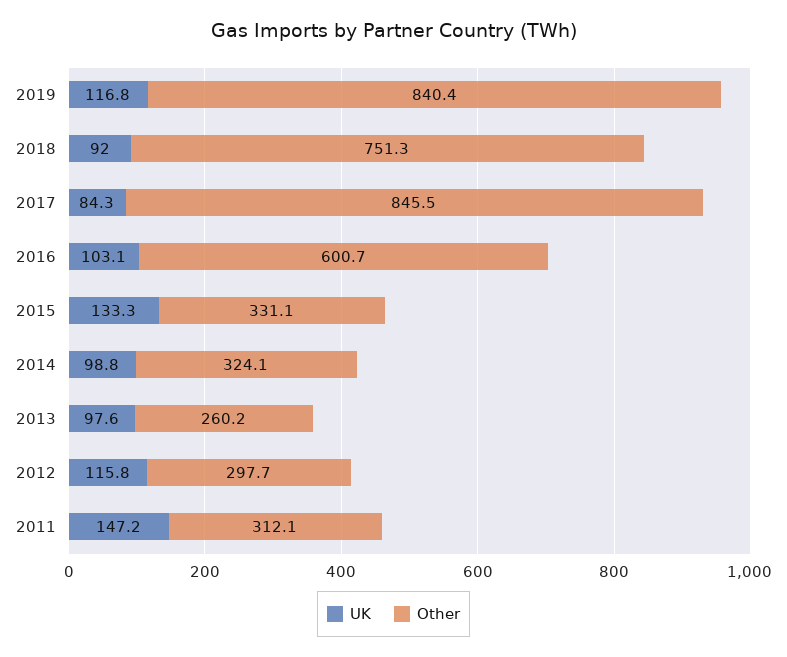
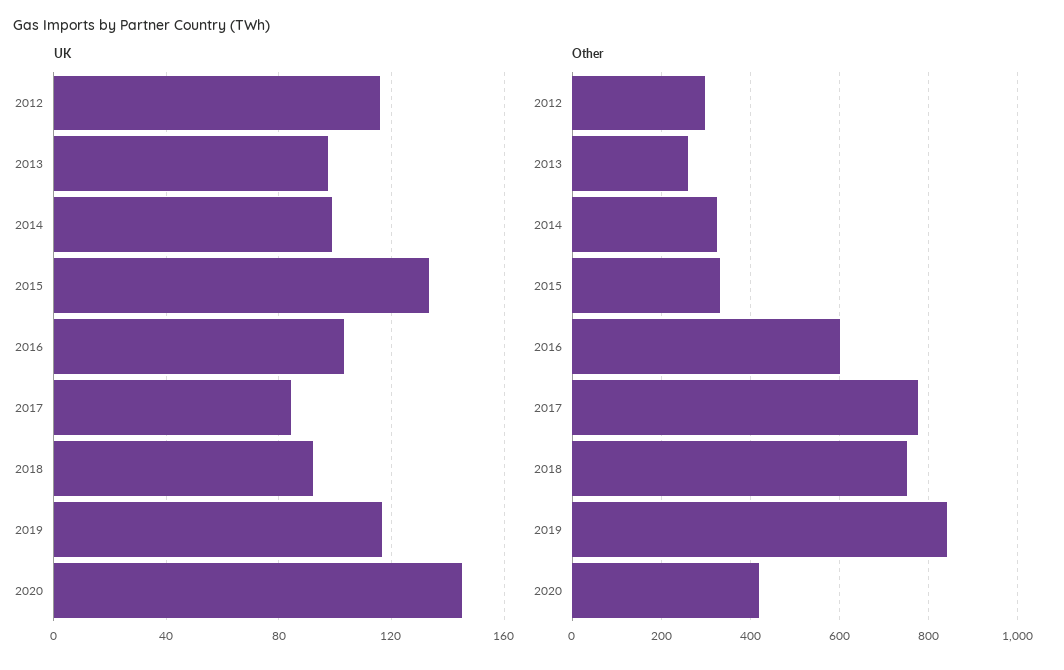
Other, 2017: 845.5 -> 780
UK, 2011: 147.2 -> none
Other, 2011: 312.1 -> none
UK, 2020: none -> 145
Other, 2020: none -> 420

